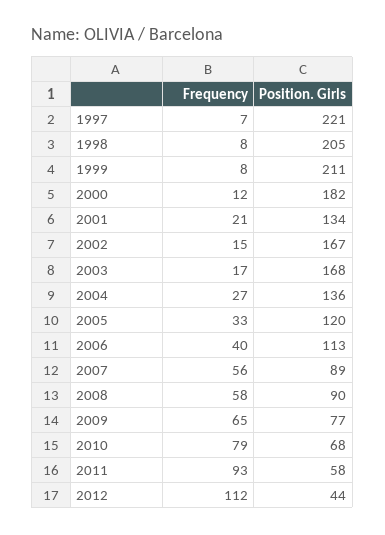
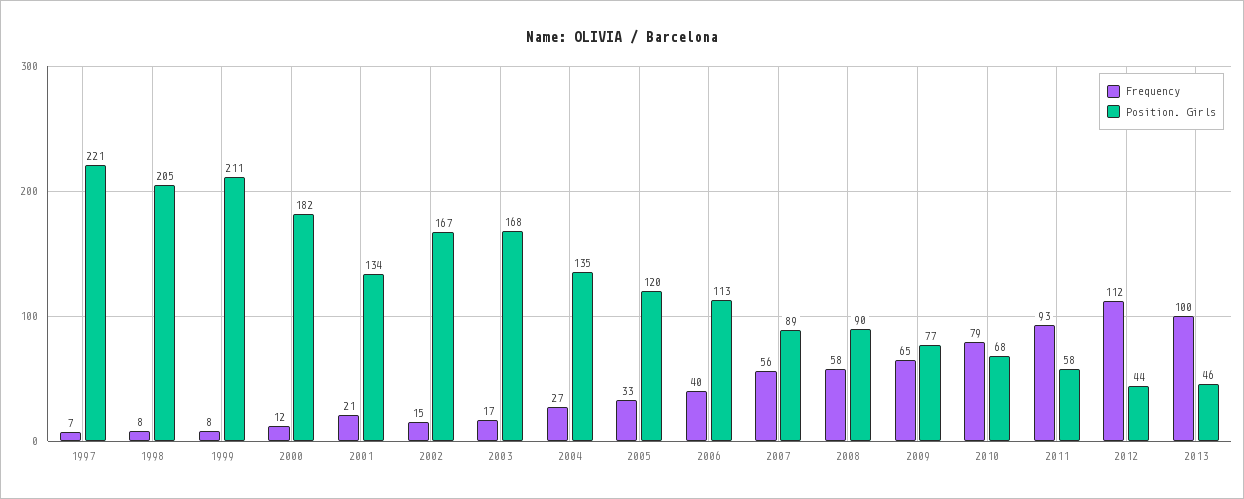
Position. Girls, 2004: 136 -> 135
Frequency, 2013: none -> 100
Position. Girls, 2013: none -> 46

